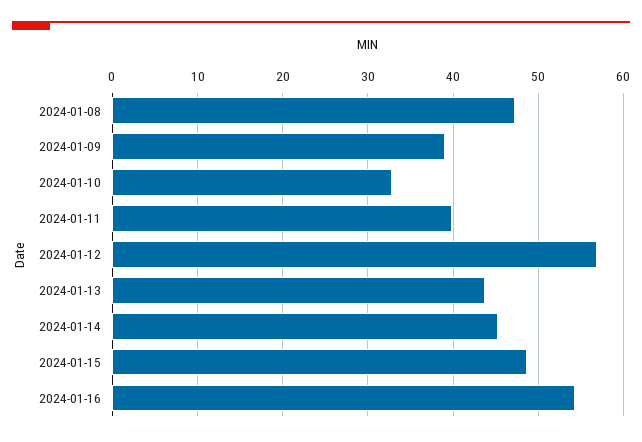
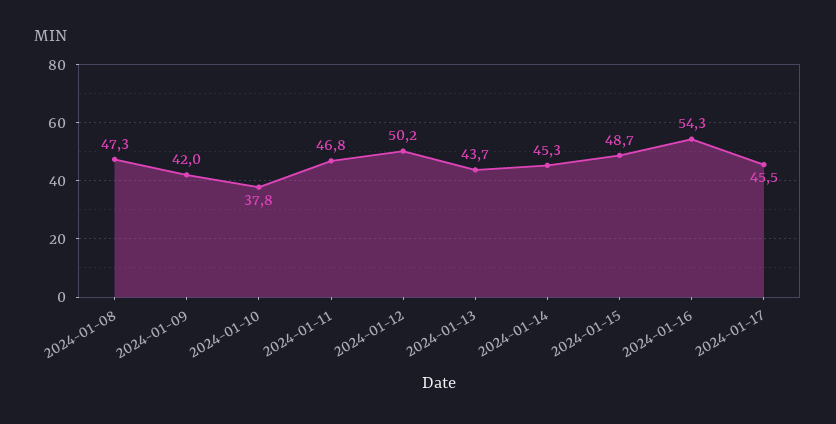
2024-01-09: 39 -> 42
2024-01-10: 33 -> 37.8
2024-01-11: 40 -> 46.8
2024-01-12: 57 -> 50.2
2024-01-17: none -> 45.5

